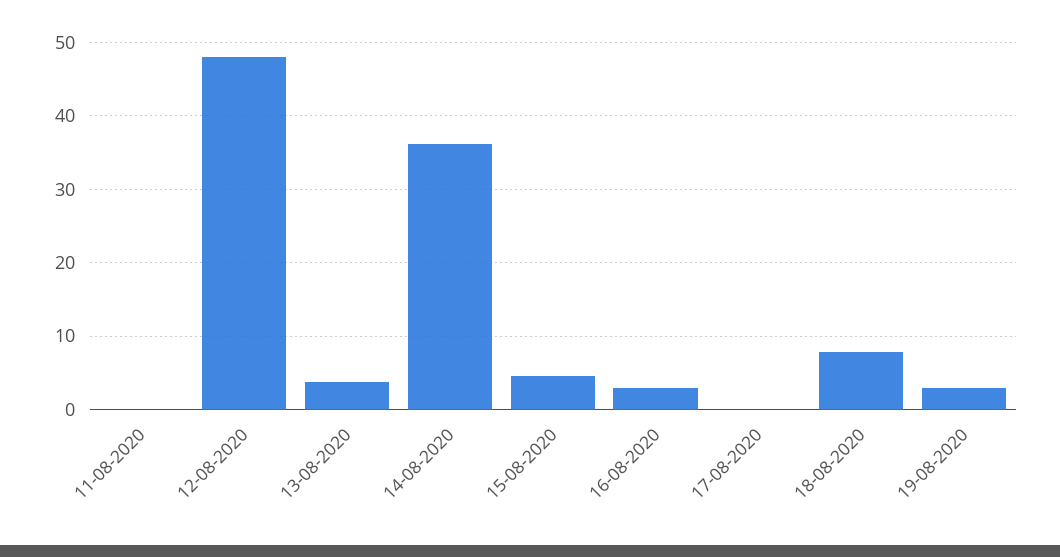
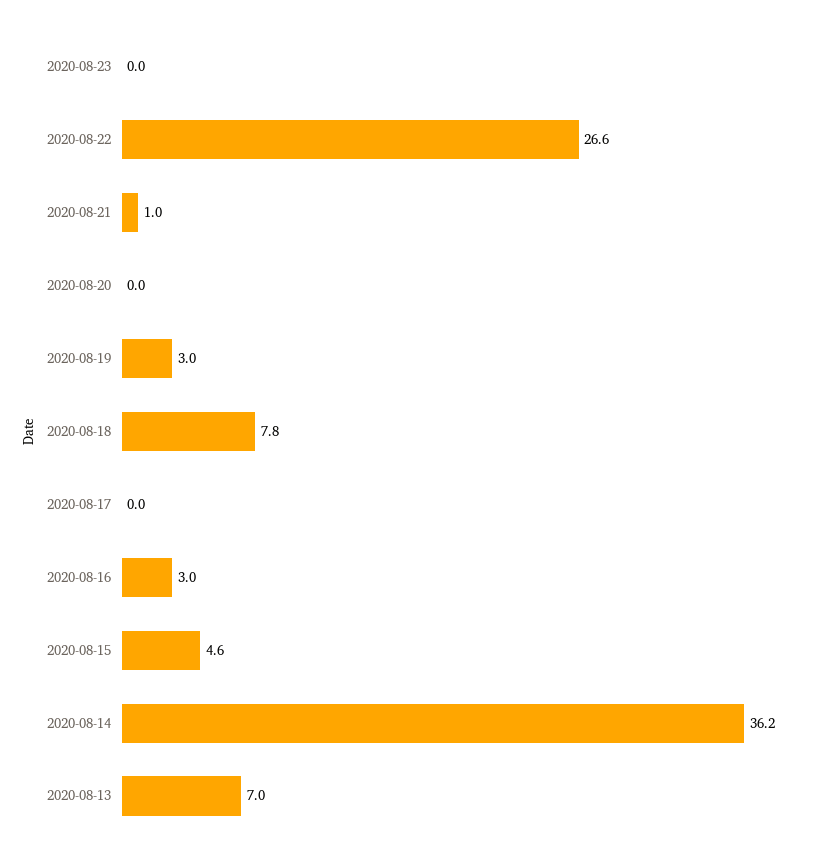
11-08-2020: 0 -> none
12-08-2020: 48 -> none
13-08-2020: 4 -> 7
2020-08-23: none -> 0
2020-08-22: none -> 26.6
2020-08-21: none -> 1
2020-08-20: none -> 0

